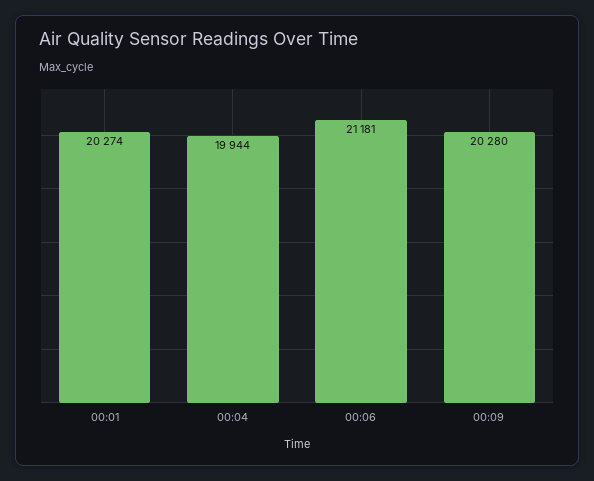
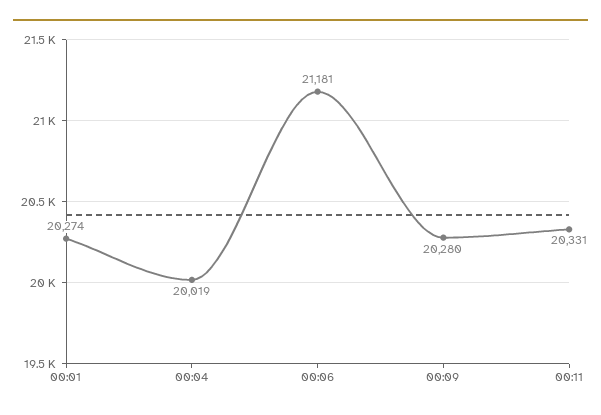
00:04: 19944 -> 20019
00:11: none -> 20331

